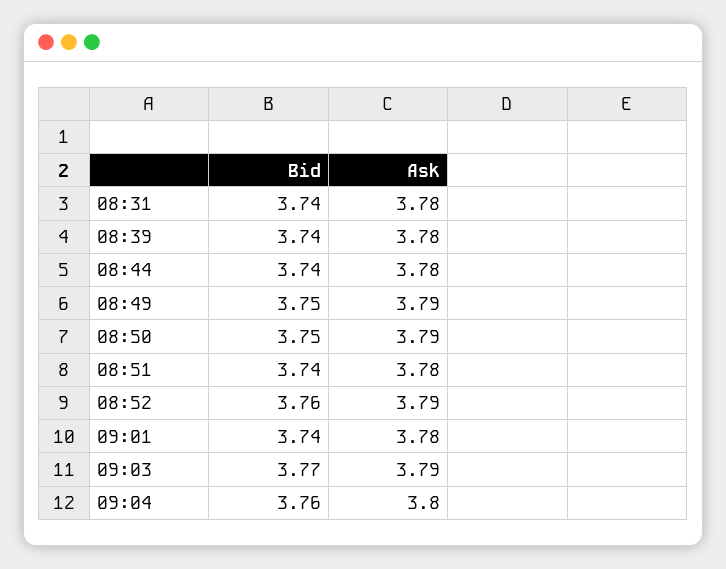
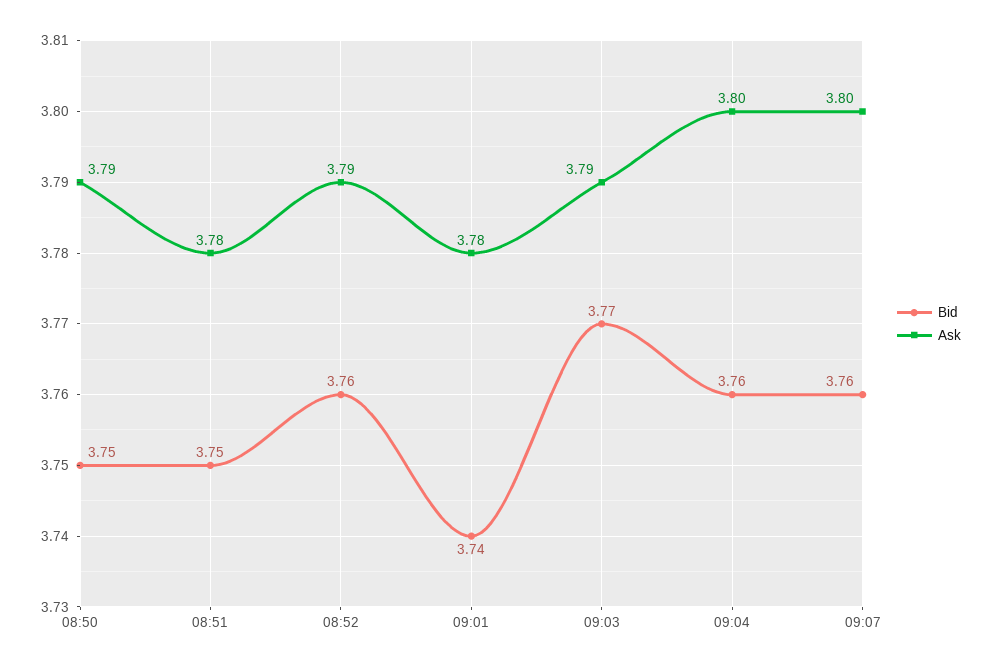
Bid, 08:31: 3.74 -> none
Ask, 08:31: 3.78 -> none
Bid, 08:39: 3.74 -> none
Ask, 08:39: 3.78 -> none
Bid, 08:44: 3.74 -> none
Ask, 08:44: 3.78 -> none
Bid, 08:49: 3.75 -> none
Ask, 08:49: 3.79 -> none
Bid, 08:51: 3.74 -> 3.75
Bid, 09:07: none -> 3.76
Ask, 09:07: none -> 3.8

